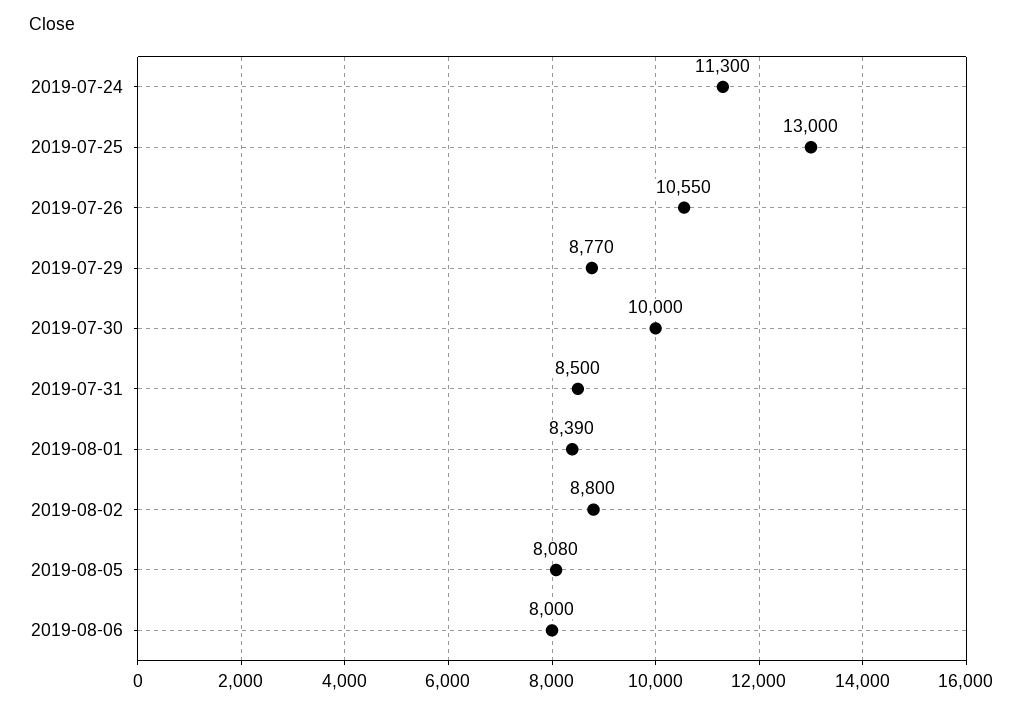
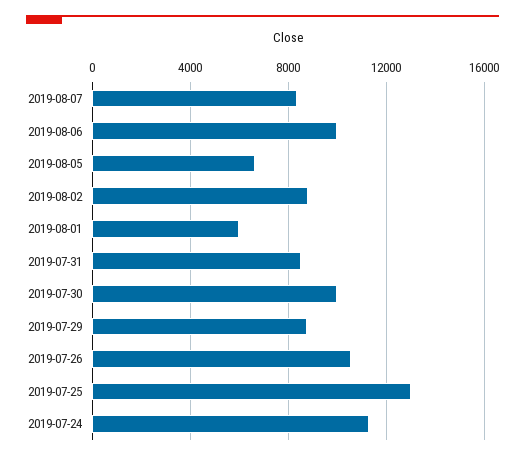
2019-08-01: 8390 -> 6000
2019-08-05: 8080 -> 6500
2019-08-06: 8000 -> 10000
2019-08-07: none -> 8500

